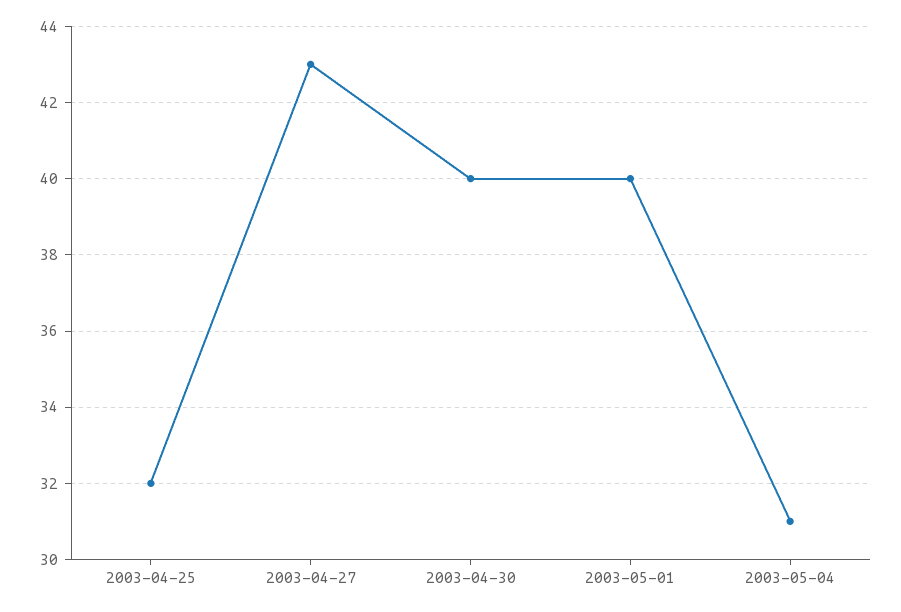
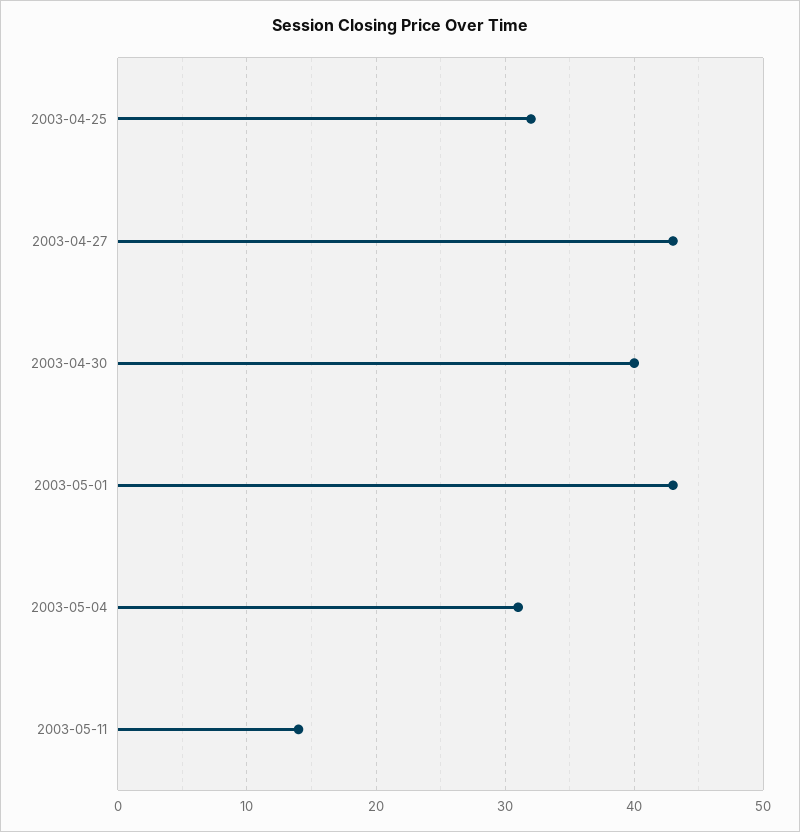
2003-05-01: 40 -> 43
2003-05-11: none -> 14

